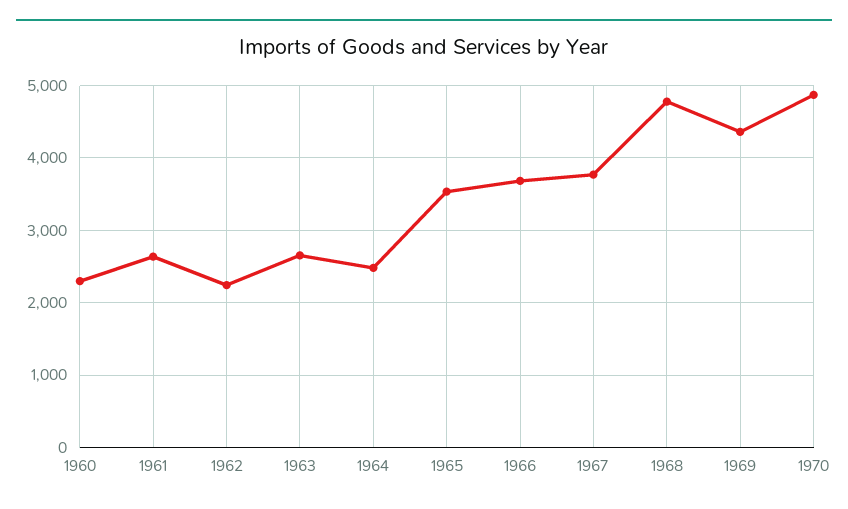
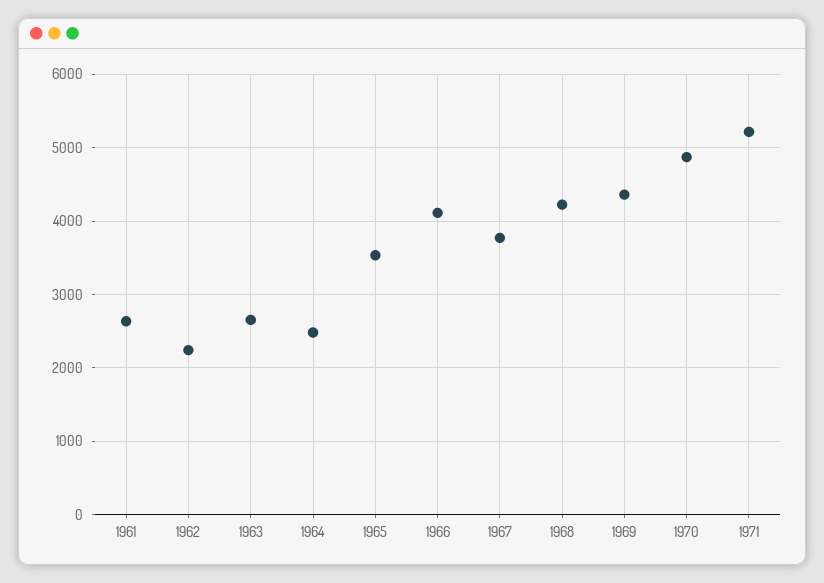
1960: 2300 -> none
1966: 3700 -> 4100
1968: 4800 -> 4200
1971: none -> 5200

